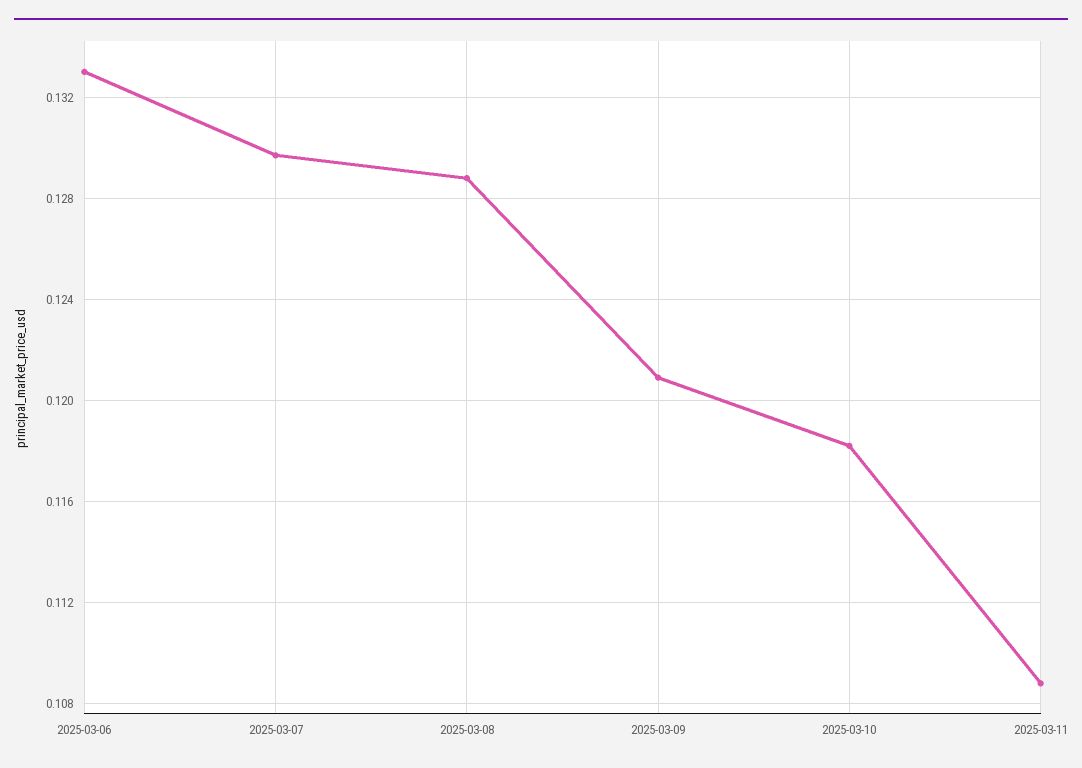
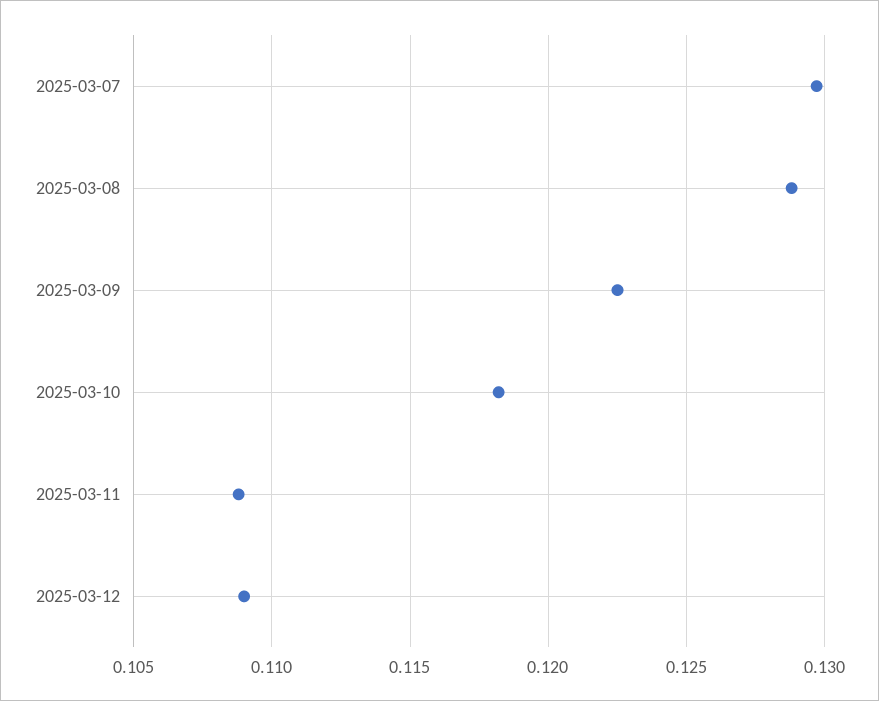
2025-03-06: 0.133 -> none
2025-03-09: 0.121 -> 0.1225
2025-03-12: none -> 0.109

